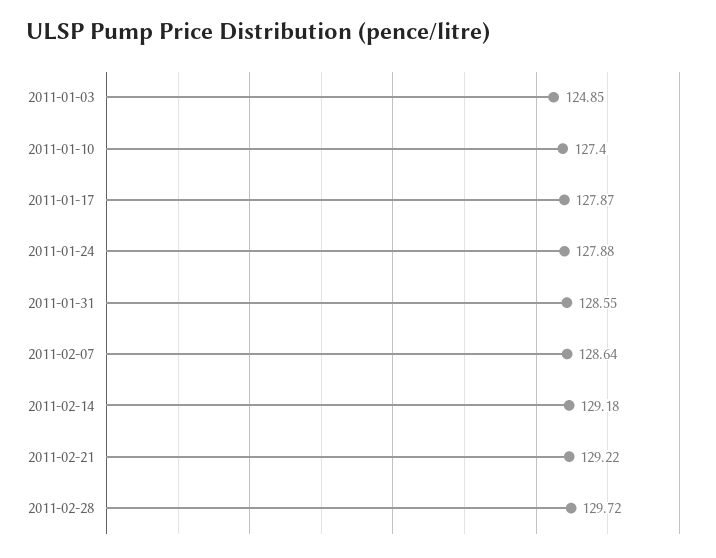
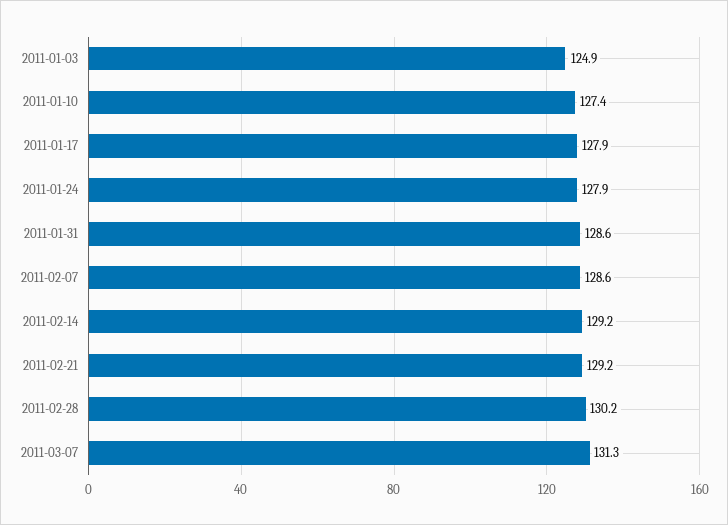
2011-02-28: 129.72 -> 130.2
2011-03-07: none -> 131.3

